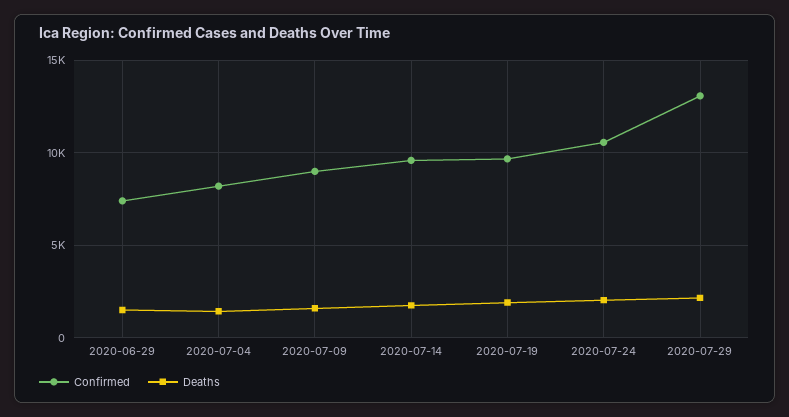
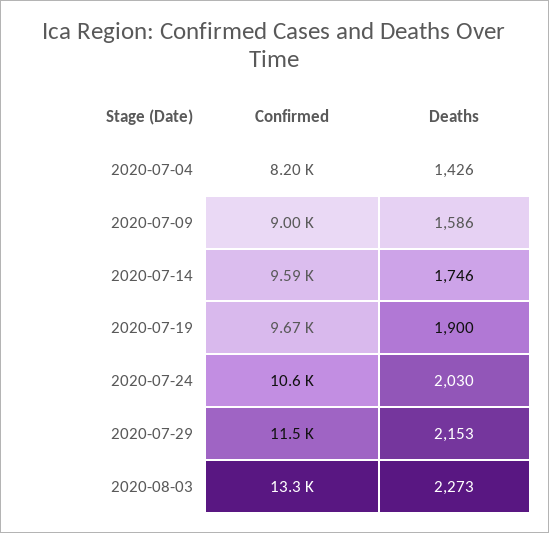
Confirmed, 2020-06-29: 7500 -> none
Deaths, 2020-06-29: 1500 -> none
Confirmed, 2020-07-29: 13000 -> 11500
Confirmed, 2020-08-03: none -> 13300
Deaths, 2020-08-03: none -> 2273

